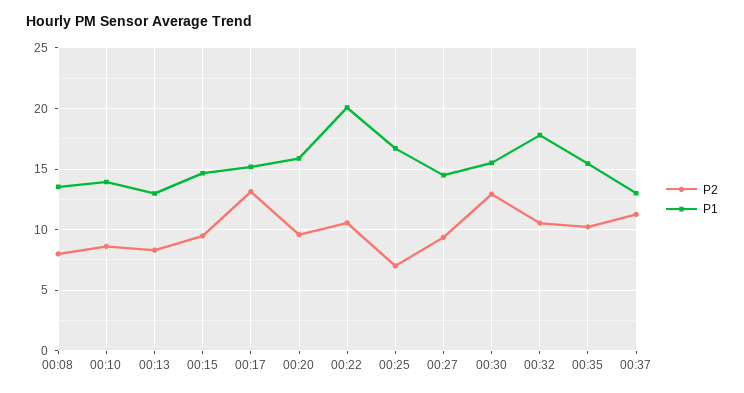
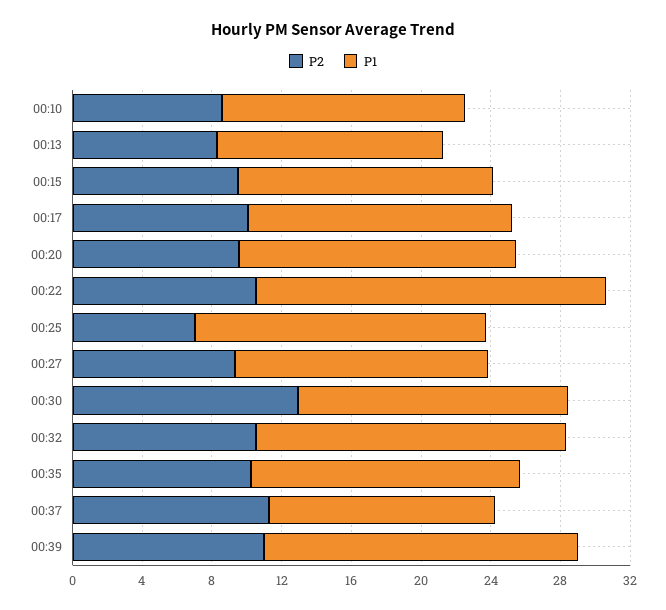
P2, 00:08: 8 -> none
P1, 00:08: 13.5 -> none
P2, 00:17: 13 -> 10
P2, 00:39: none -> 11
P1, 00:39: none -> 18

